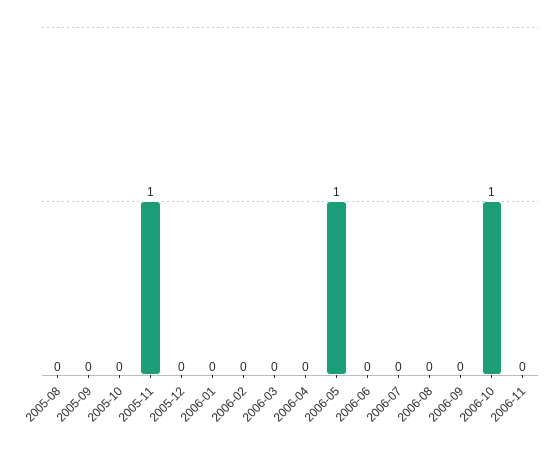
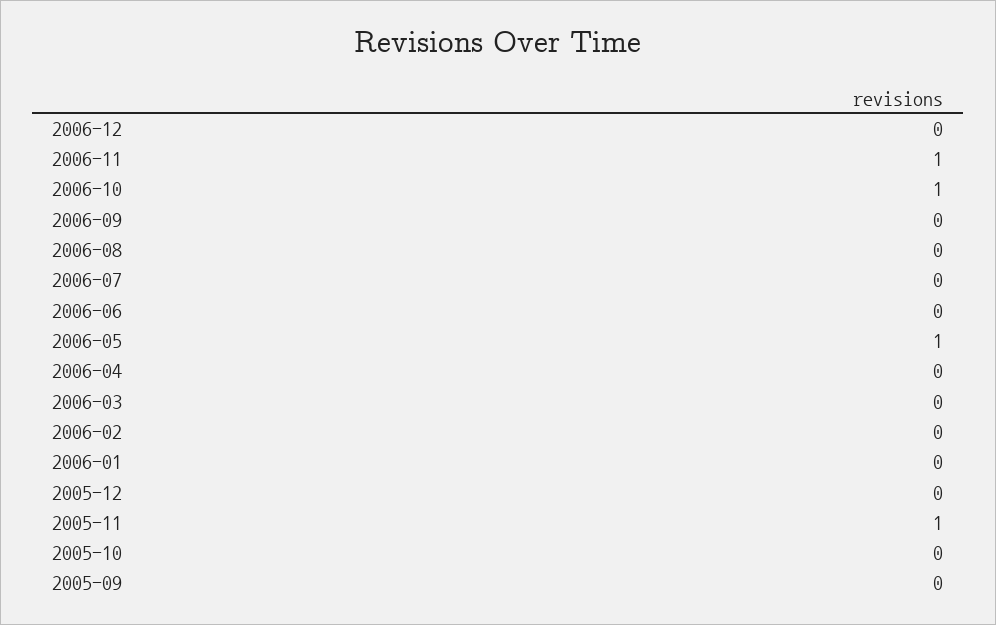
2005-08: 0 -> none
2006-11: 0 -> 1
2006-12: none -> 0

